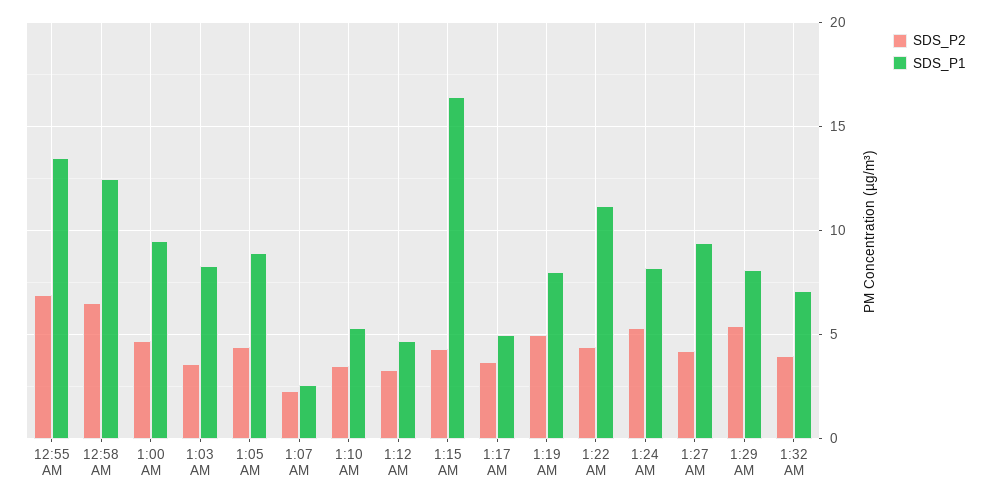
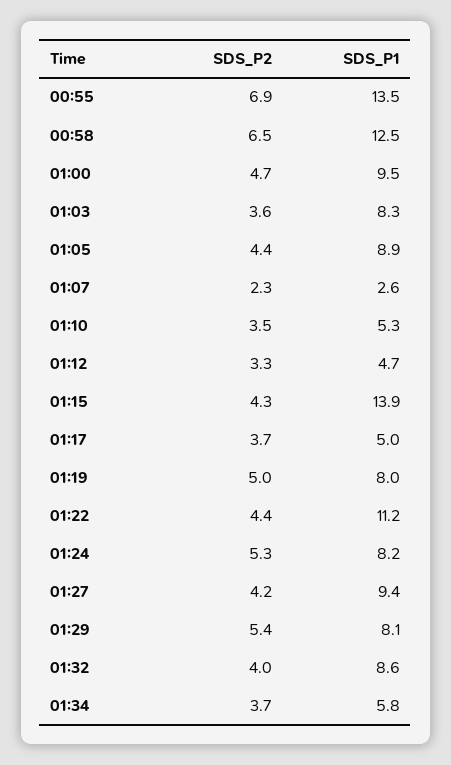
SDS_P1, 1:15 AM: 16.5 -> 13.9
SDS_P1, 1:32 AM: 7 -> 8.6
SDS_P2, 01:34: none -> 3.7
SDS_P1, 01:34: none -> 5.8

